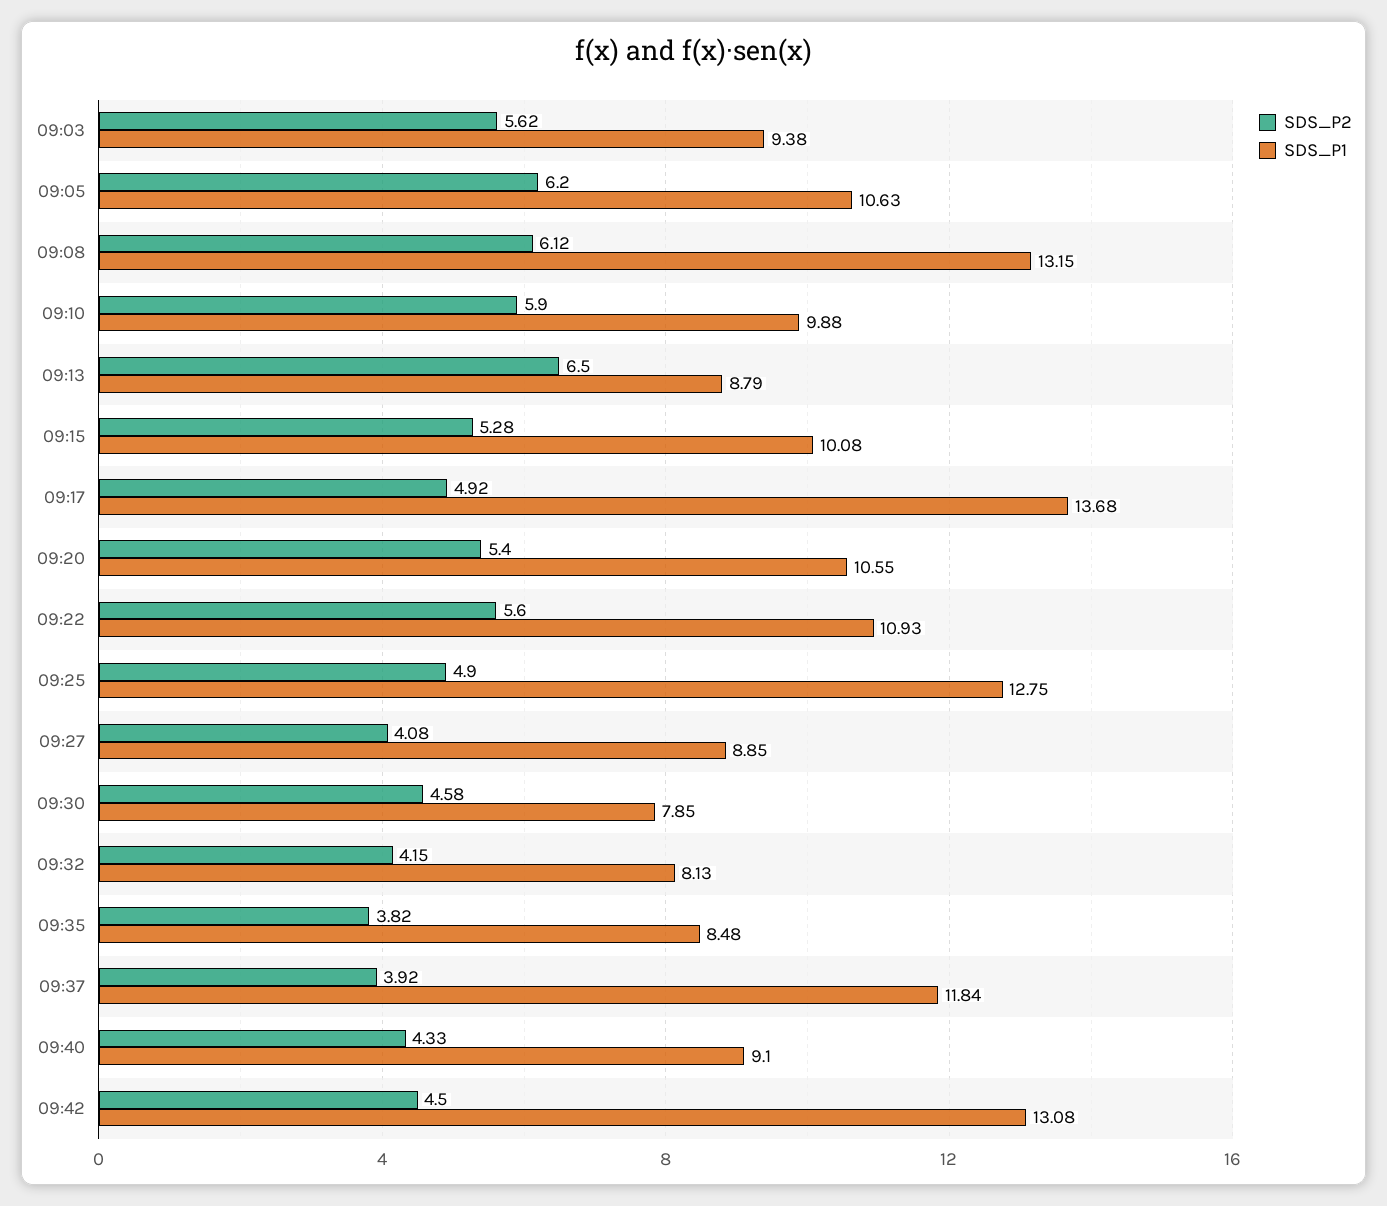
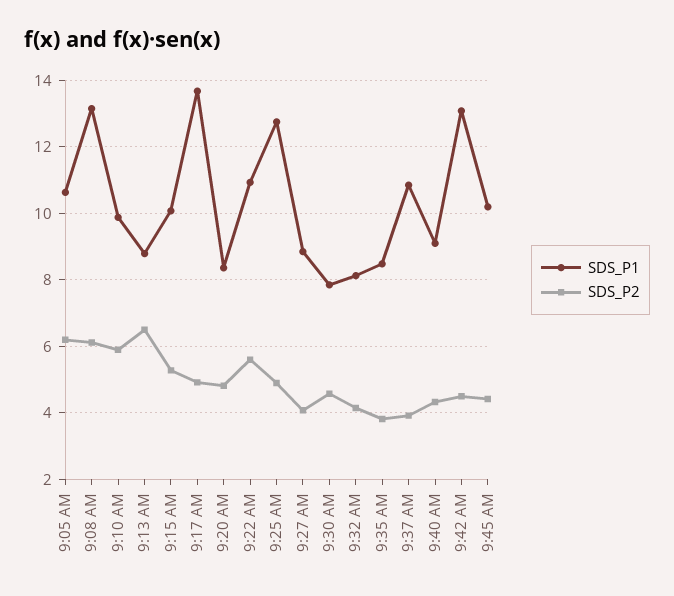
SDS_P2, 09:03: 5.62 -> none
SDS_P1, 09:03: 9.38 -> none
SDS_P2, 09:20: 5.4 -> 4.8
SDS_P1, 09:20: 10.55 -> 8.4
SDS_P1, 09:37: 11.84 -> 10.8
SDS_P1, 9:45 AM: none -> 10.2
SDS_P2, 9:45 AM: none -> 4.4

